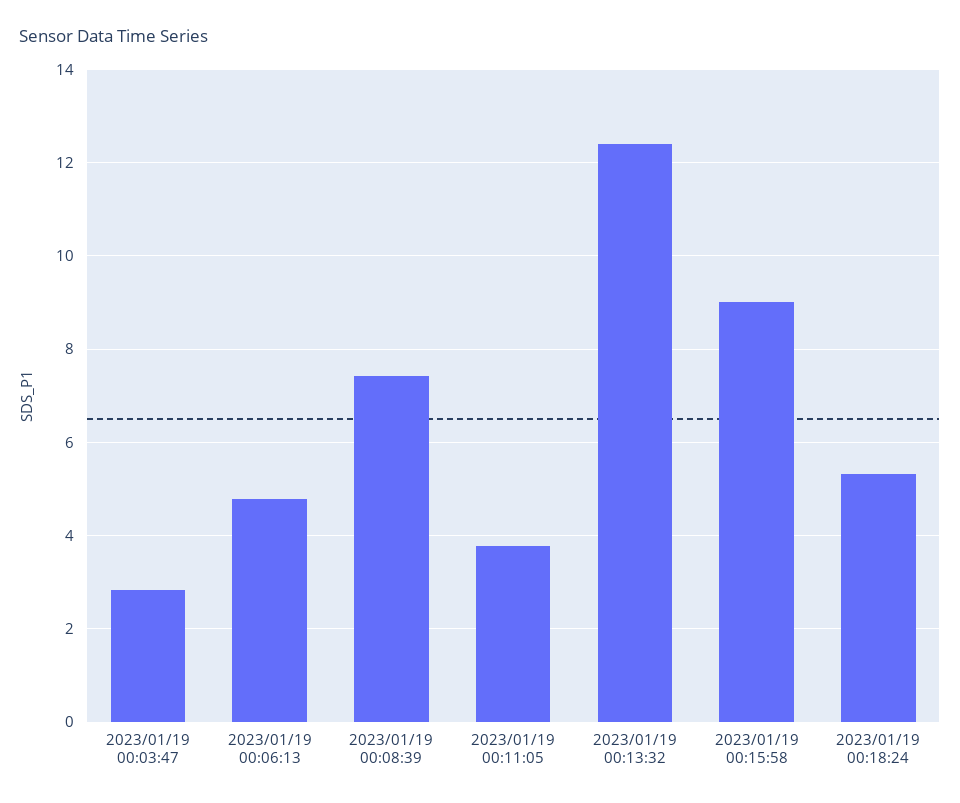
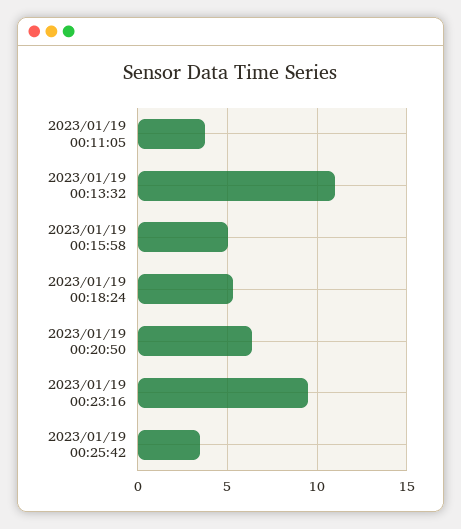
2023/01/19 00:03:47: 2.8 -> none
2023/01/19 00:06:13: 4.8 -> none
2023/01/19 00:08:39: 7.4 -> none
2023/01/19 00:13:32: 12.4 -> 11
2023/01/19 00:15:58: 9 -> 5
2023/01/19 00:20:50: none -> 6.5
2023/01/19 00:23:16: none -> 9.5
2023/01/19 00:25:42: none -> 3.5

